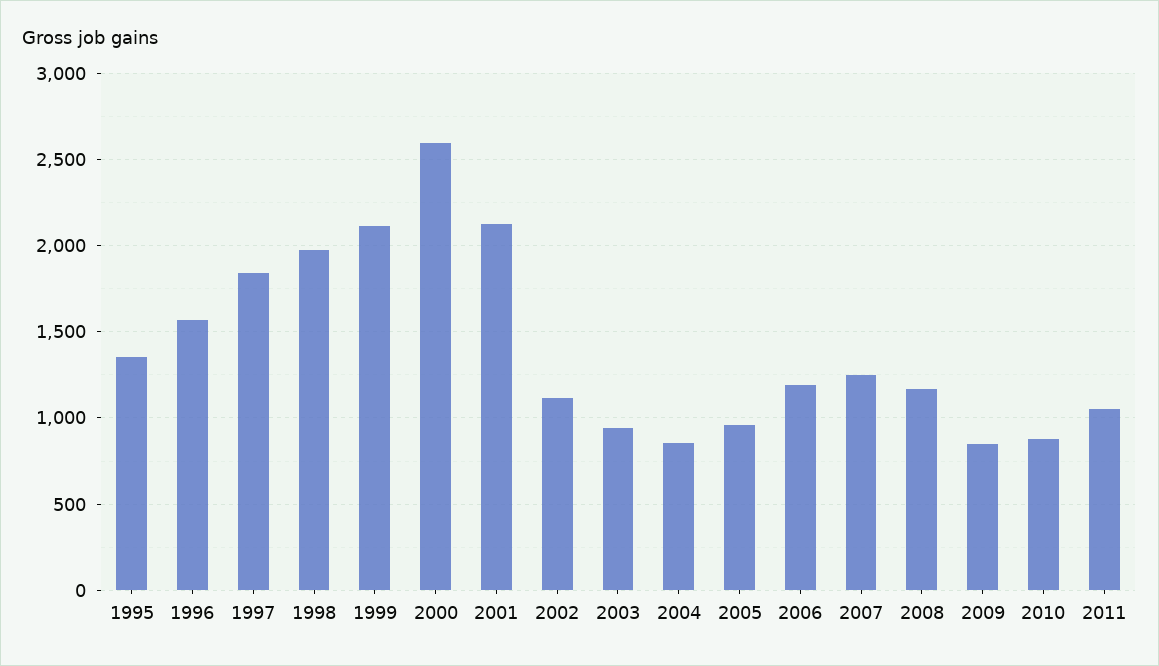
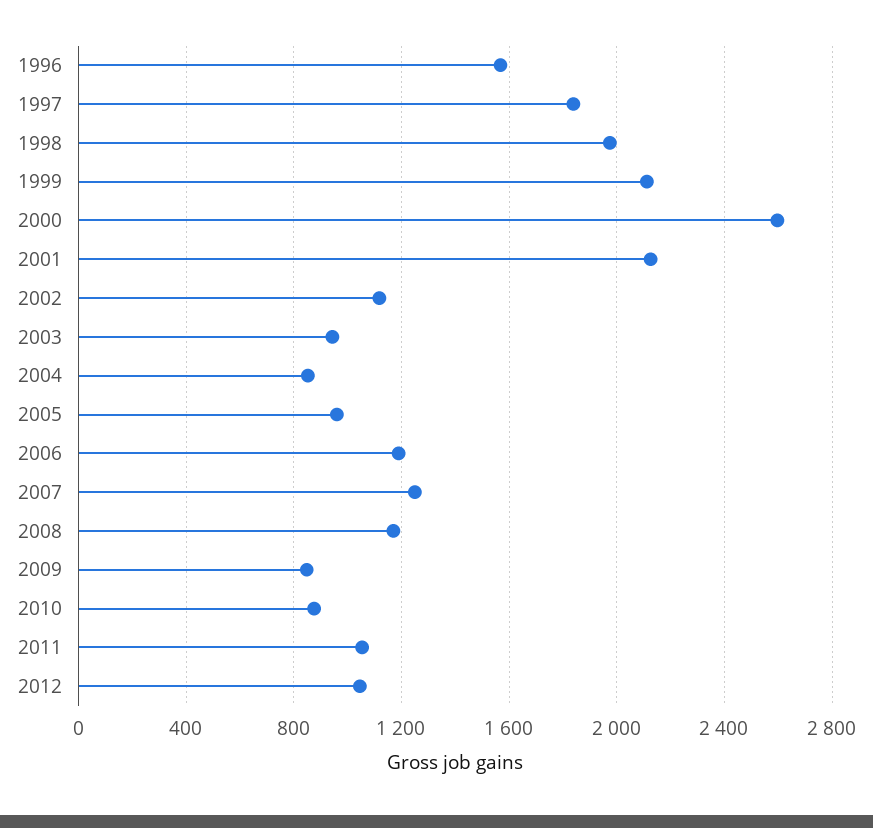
1995: 1350 -> none
2012: none -> 1050

